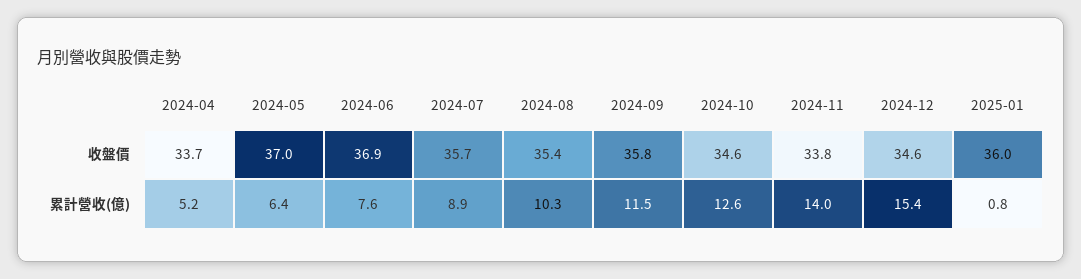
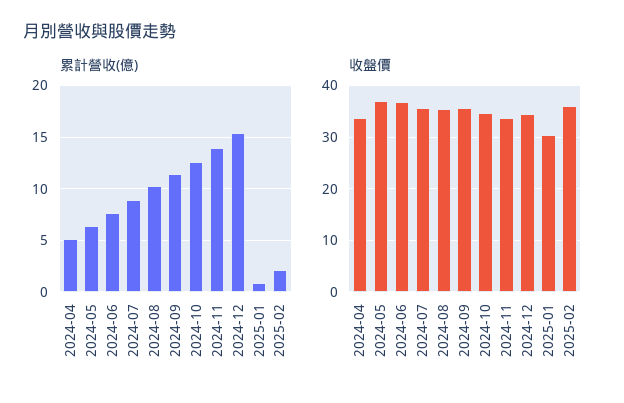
收盤價, 2025-01: 36 -> 30
累計營收(億), 2025-02: none -> 2
收盤價, 2025-02: none -> 36

